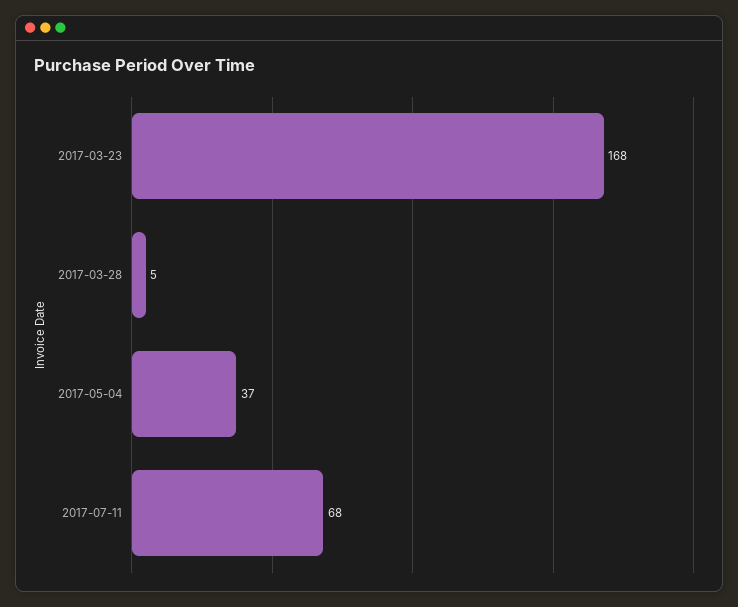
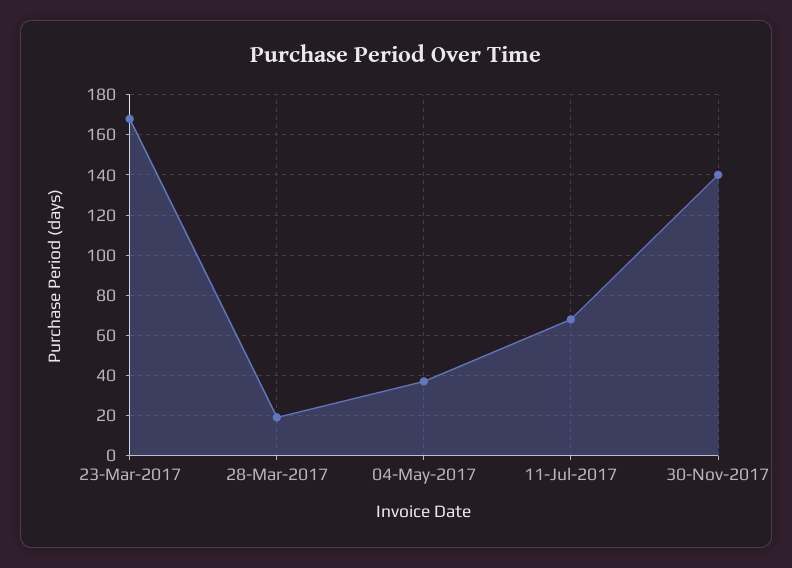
2017-03-28: 5 -> 20
30-Nov-2017: none -> 140

